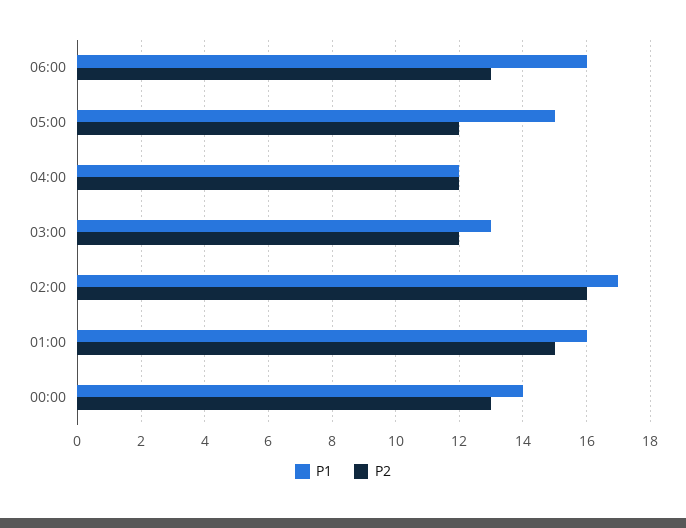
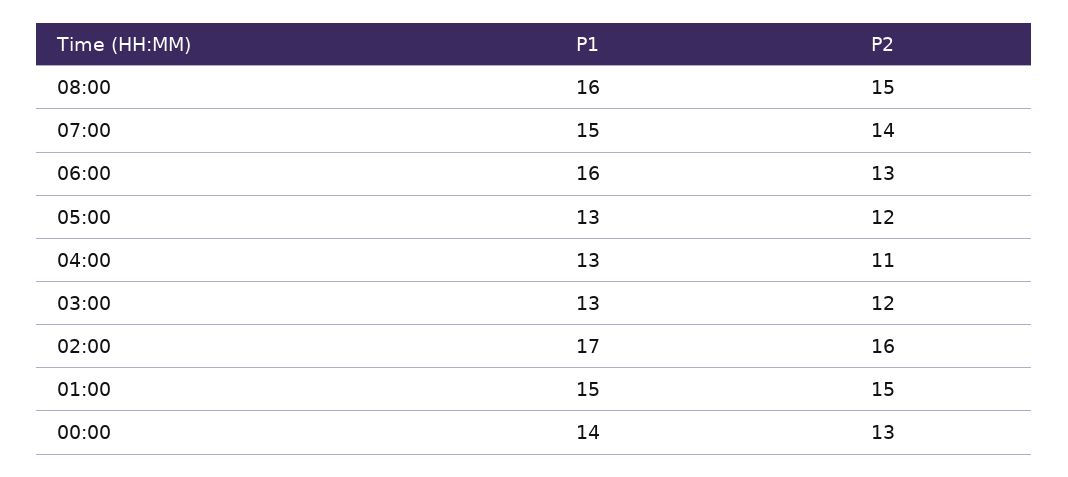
P1, 05:00: 15 -> 13
P1, 04:00: 12 -> 13
P2, 04:00: 12 -> 11
P1, 01:00: 16 -> 15
P1, 08:00: none -> 16
P2, 08:00: none -> 15
P1, 07:00: none -> 15
P2, 07:00: none -> 14

